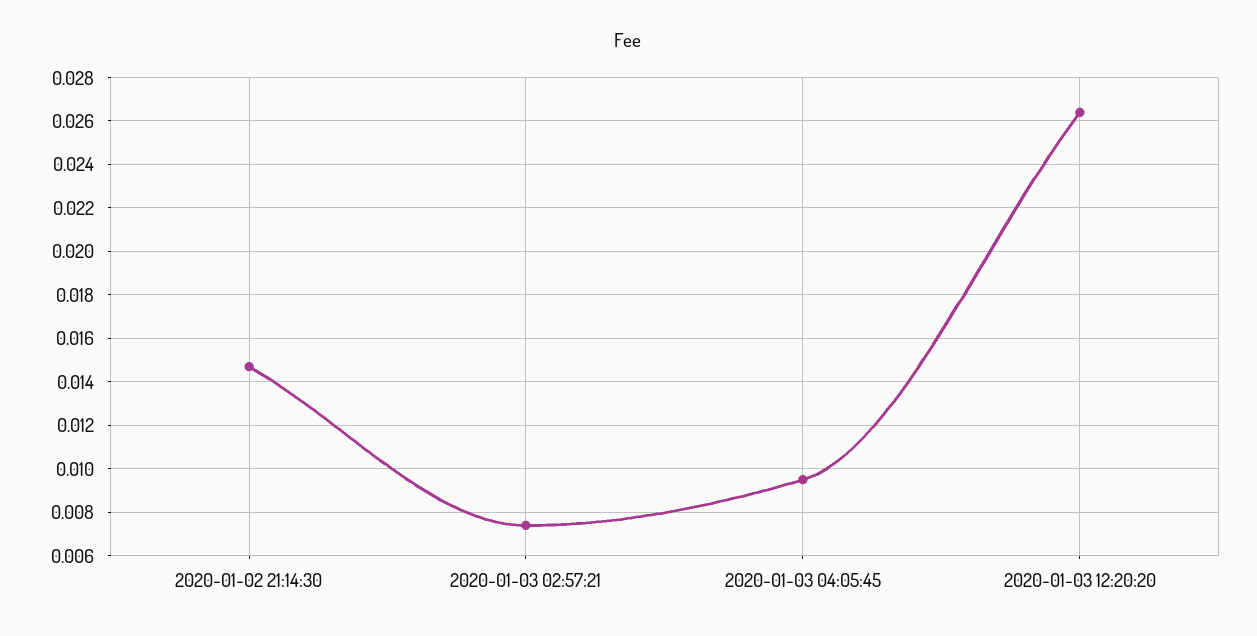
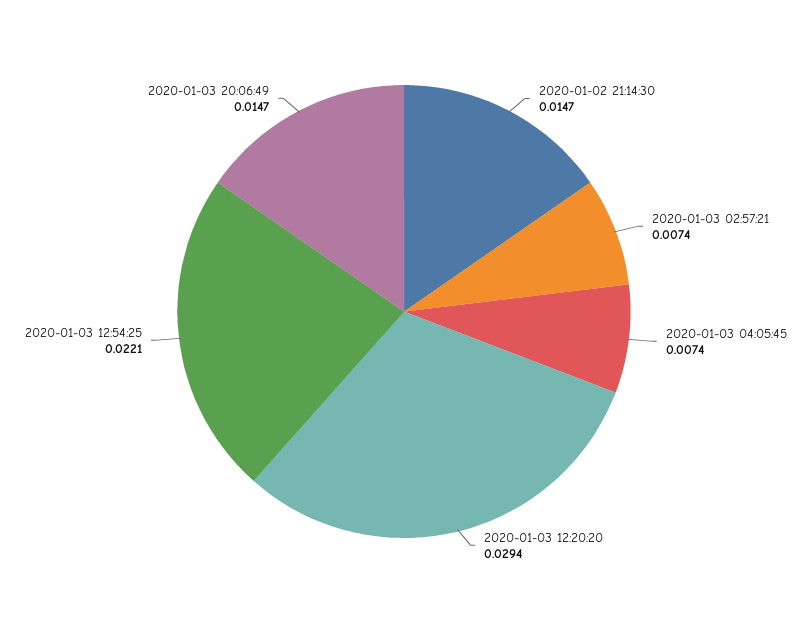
2020-01-03 04:05:45: 0.0095 -> 0.0074
2020-01-03 12:20:20: 0.0265 -> 0.0294
2020-01-03 12:54:25: none -> 0.0221
2020-01-03 20:06:49: none -> 0.0147

